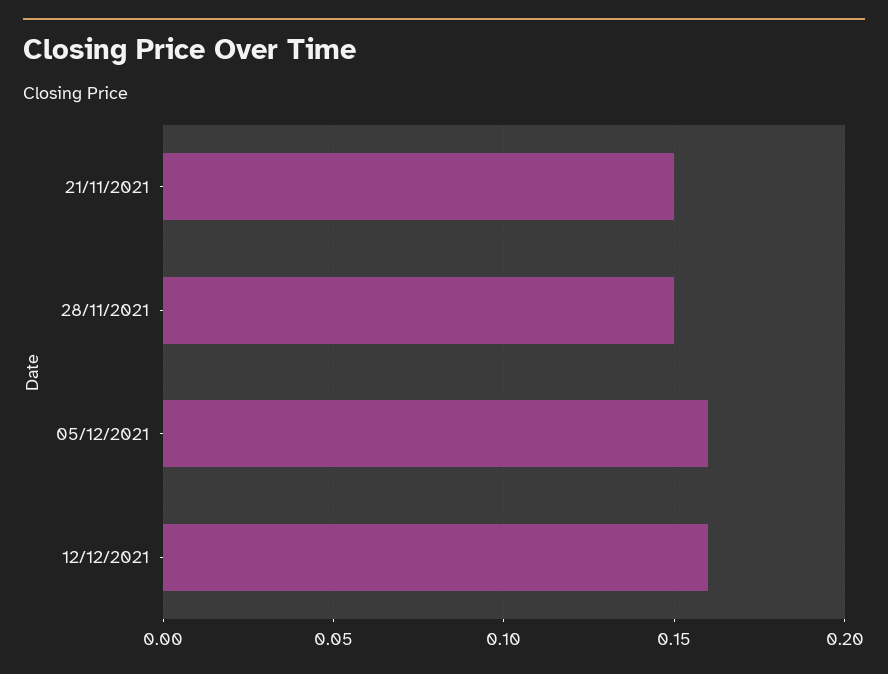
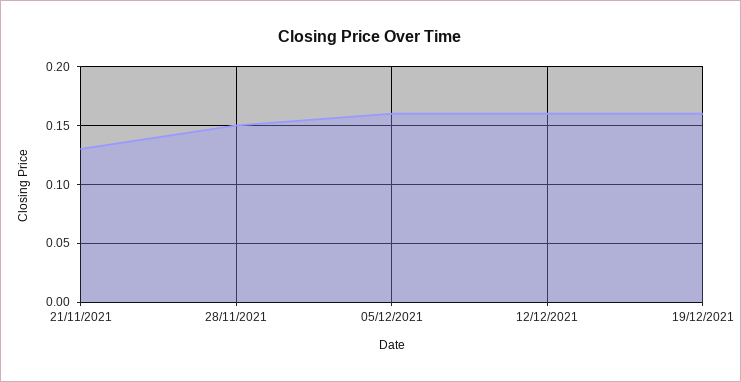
21/11/2021: 0.15 -> 0.13
19/12/2021: none -> 0.16

